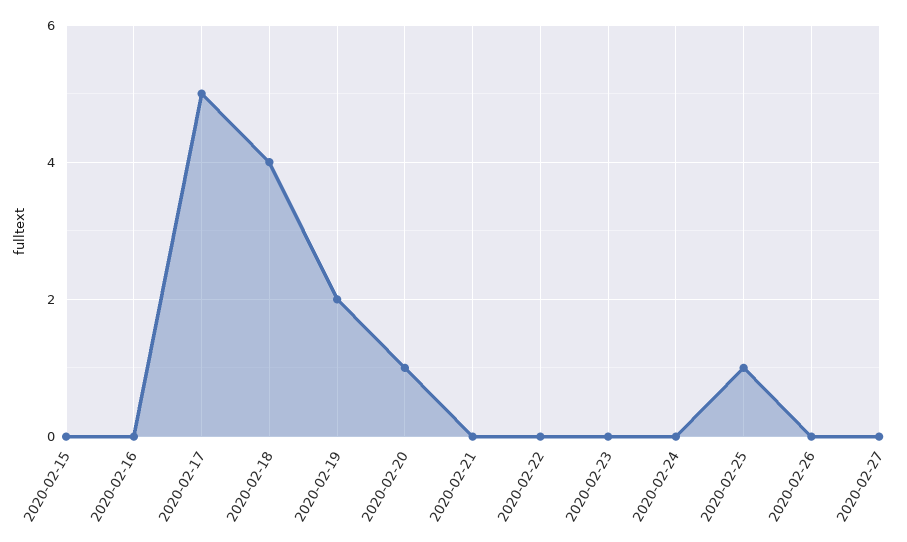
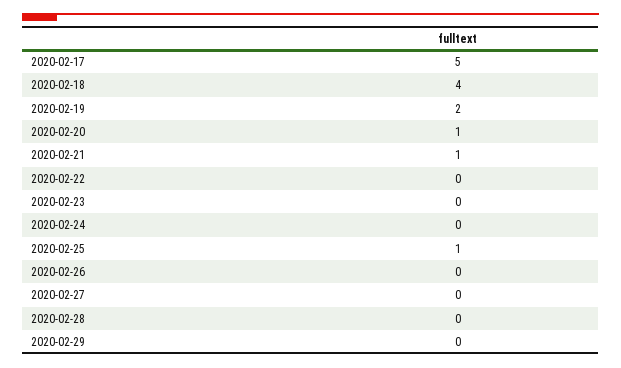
2020-02-15: 0 -> none
2020-02-16: 0 -> none
2020-02-21: 0 -> 1
2020-02-28: none -> 0
2020-02-29: none -> 0

